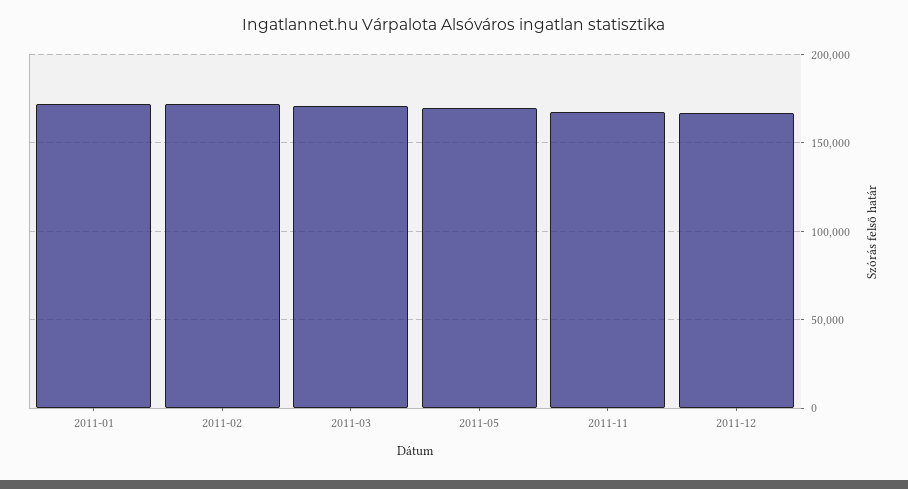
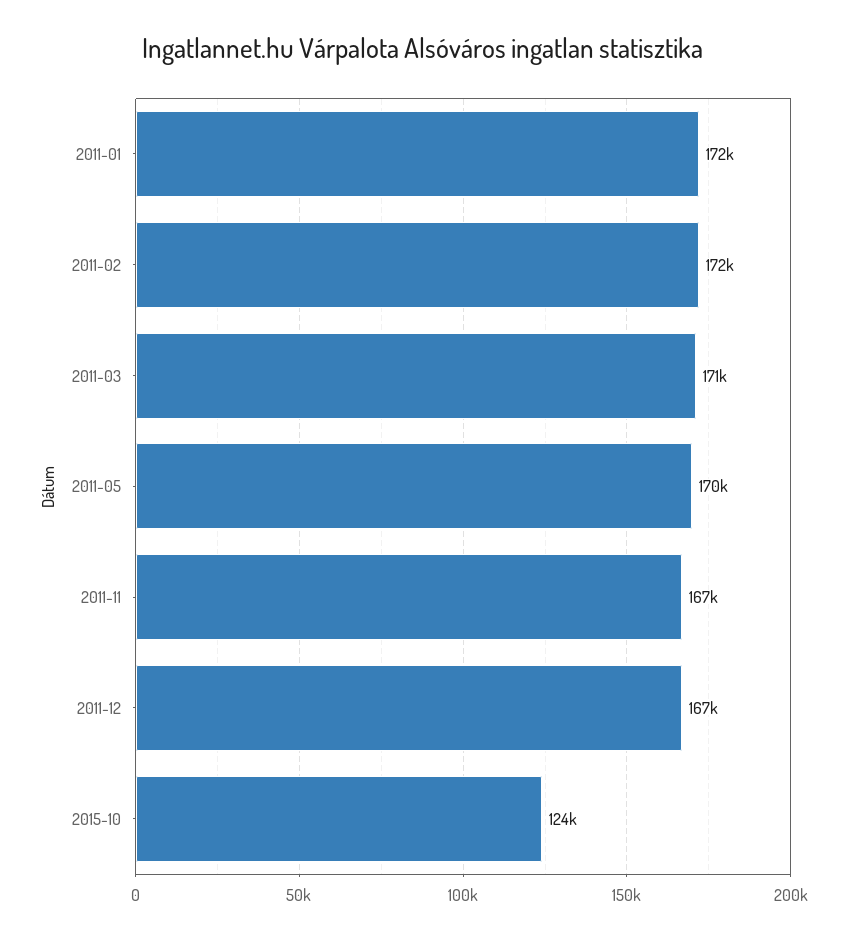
2015-10: none -> 124000

